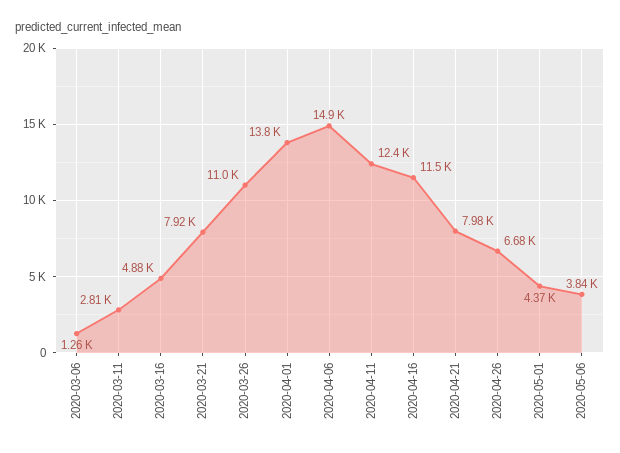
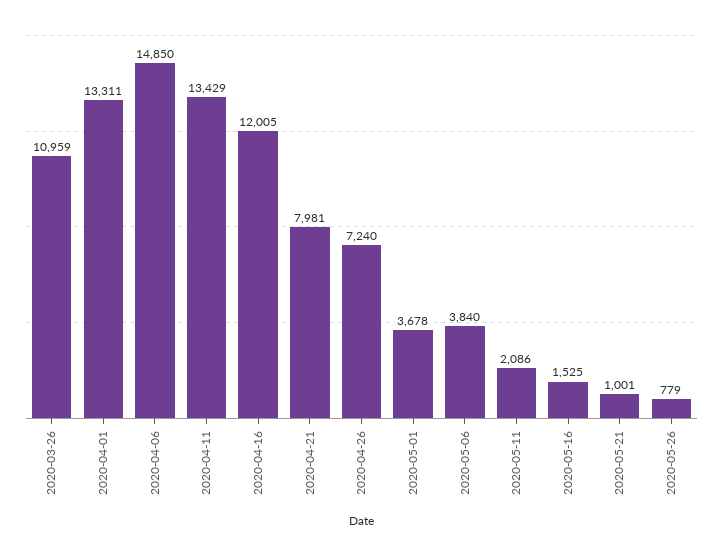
2020-03-06: 1260 -> none
2020-03-11: 2810 -> none
2020-03-16: 4880 -> none
2020-03-21: 7920 -> none
2020-04-01: 13800 -> 13311
2020-04-11: 12400 -> 13429
2020-04-16: 11500 -> 12005
2020-04-26: 6680 -> 7240
2020-05-01: 4370 -> 3678
2020-05-11: none -> 2086
2020-05-16: none -> 1525
2020-05-21: none -> 1001
2020-05-26: none -> 779

